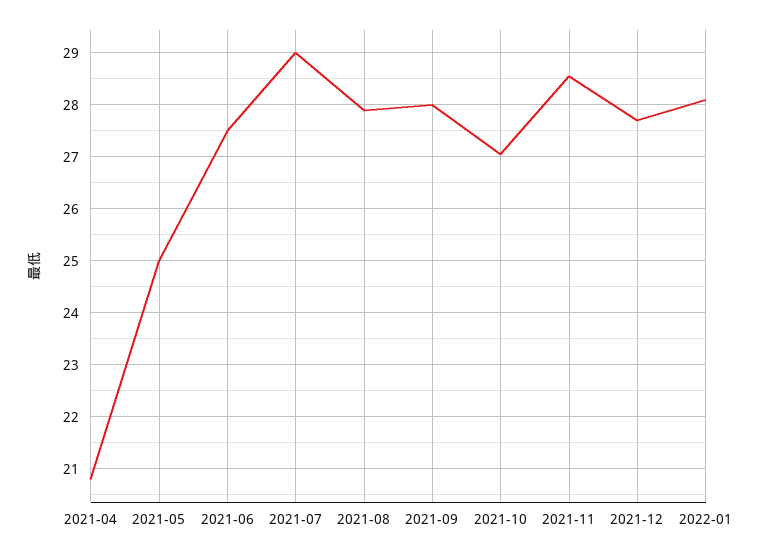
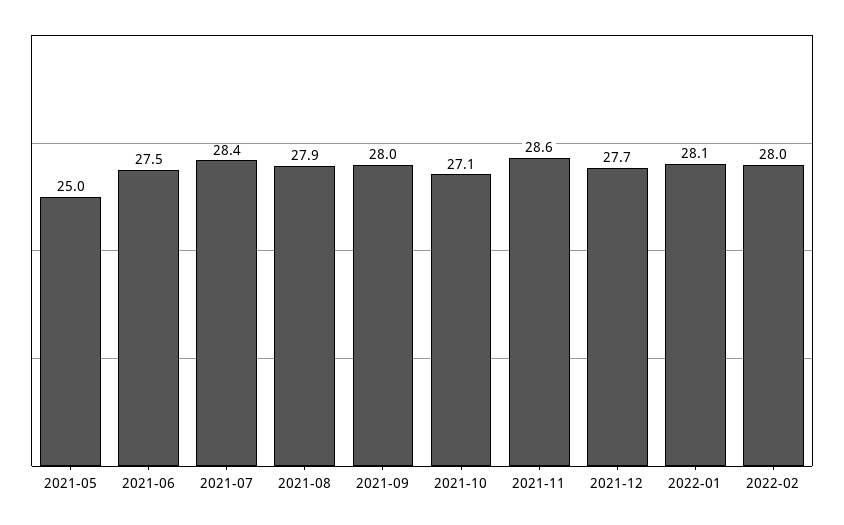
2021-04: 20.8 -> none
2021-07: 29 -> 28.4
2022-02: none -> 28

